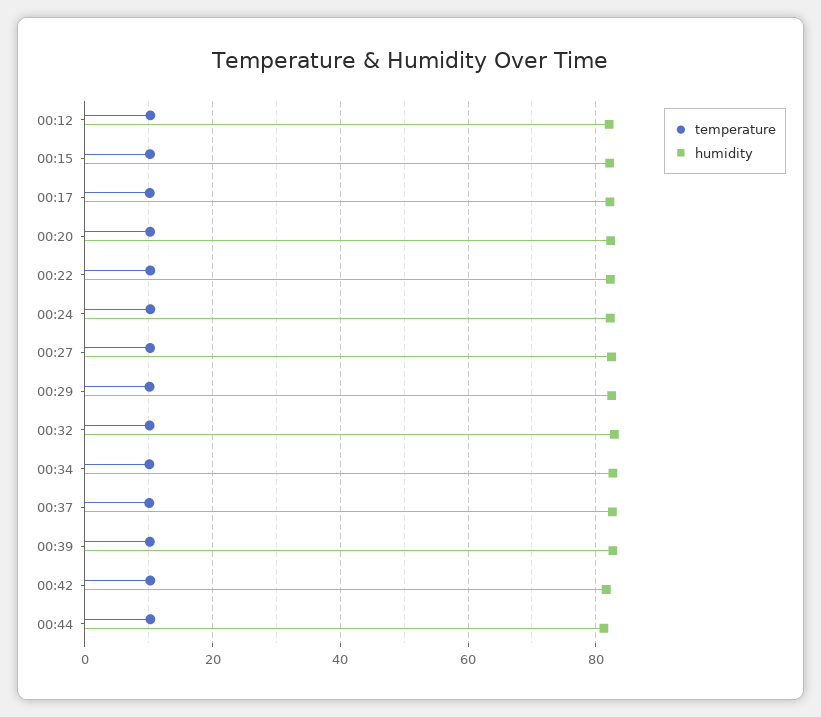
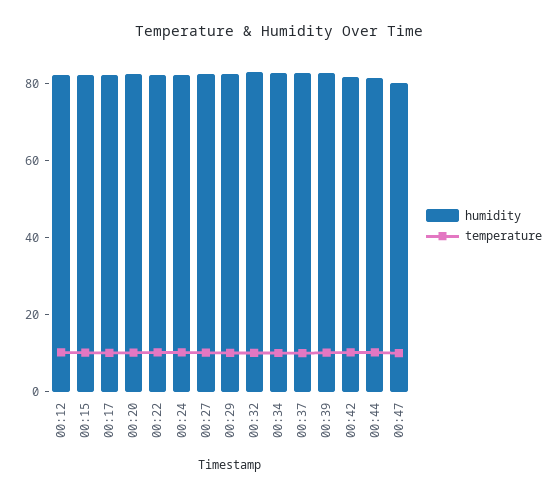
humidity, 00:47: none -> 80
temperature, 00:47: none -> 10

